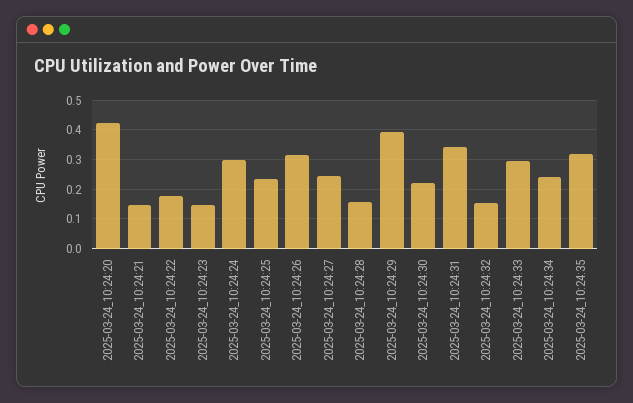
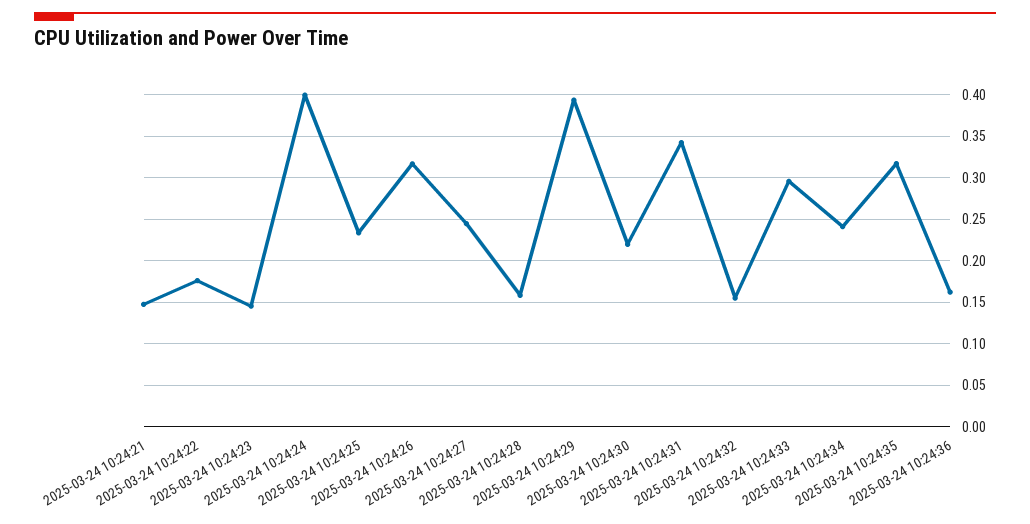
2025-03-24_10:24:20: 0.425 -> none
2025-03-24_10:24:24: 0.3 -> 0.4
2025-03-24 10:24:36: none -> 0.16

